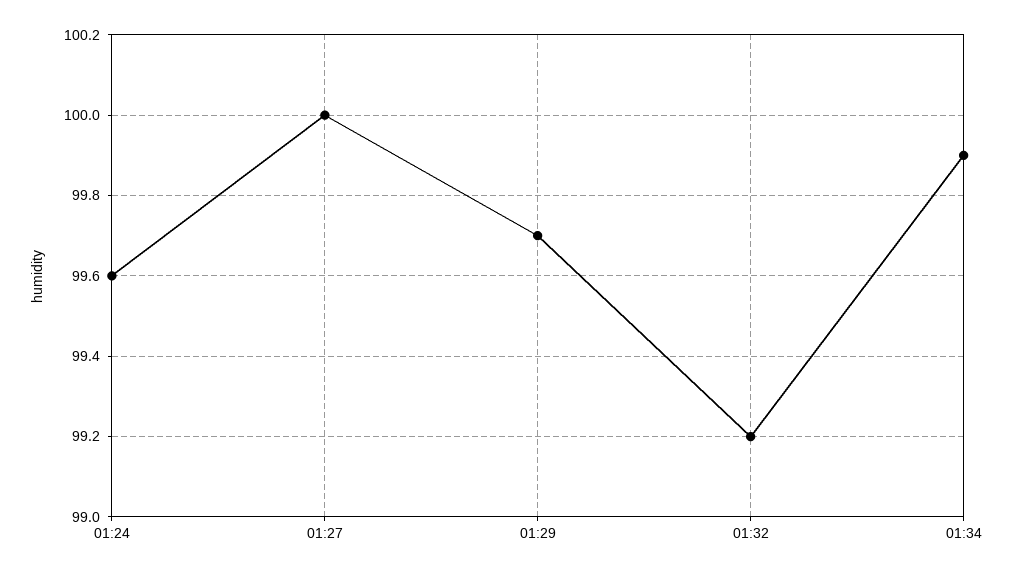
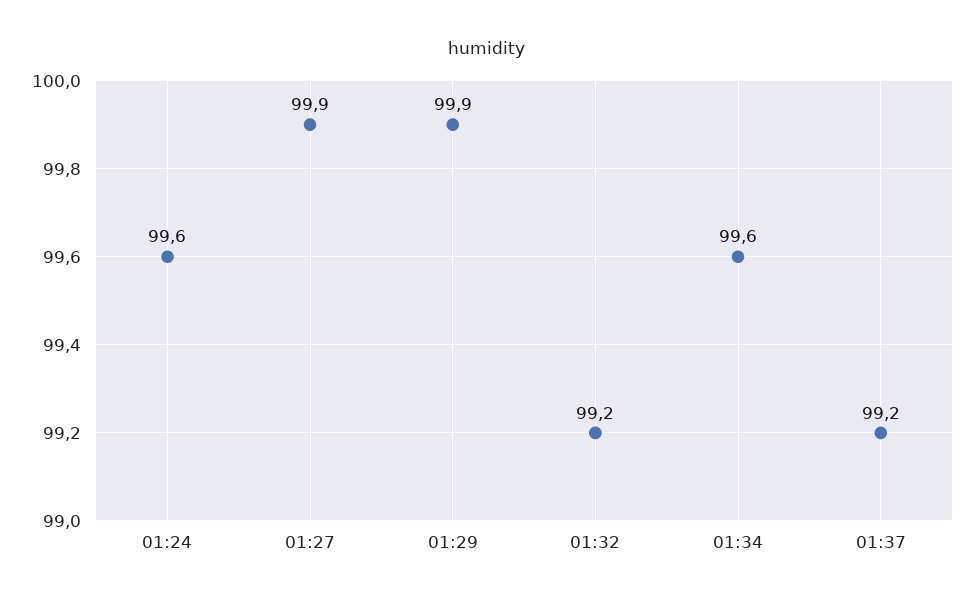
01:27: 100 -> 99.9
01:29: 99.7 -> 99.9
01:34: 99.9 -> 99.6
01:37: none -> 99.2

